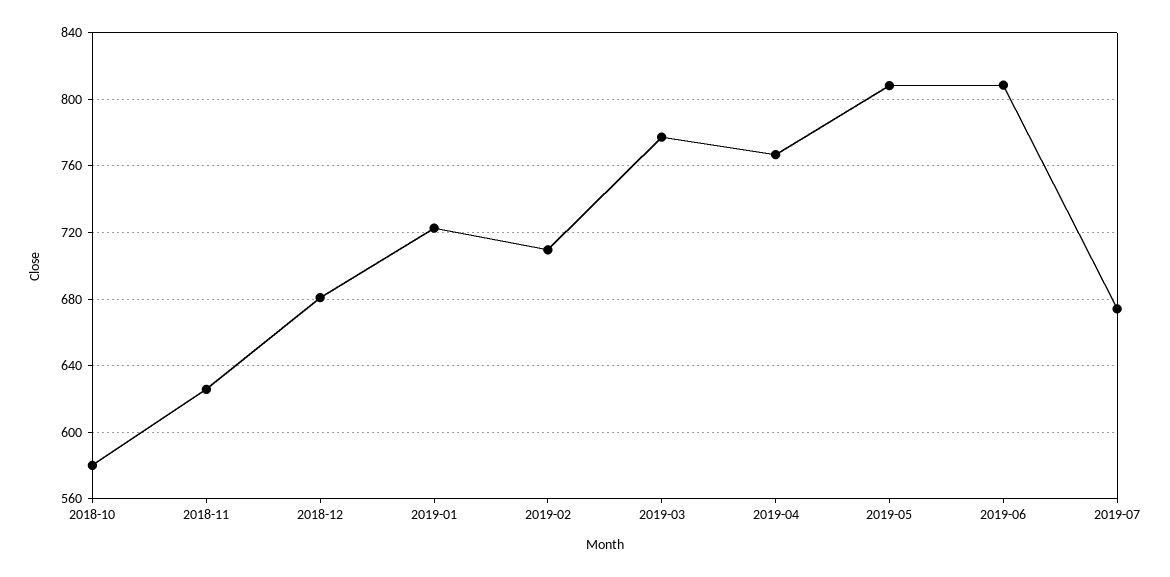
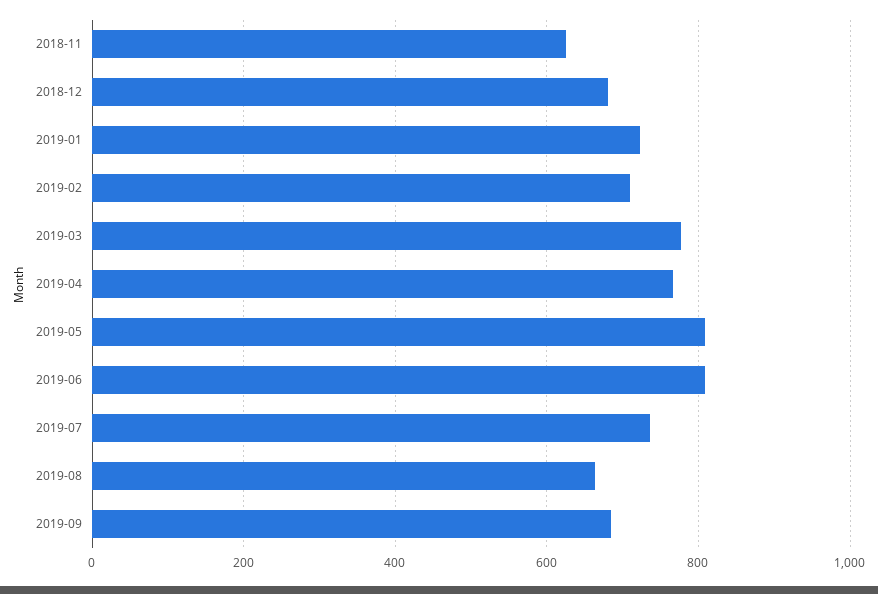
2018-10: 580 -> none
2019-07: 675 -> 740
2019-08: none -> 660
2019-09: none -> 680

